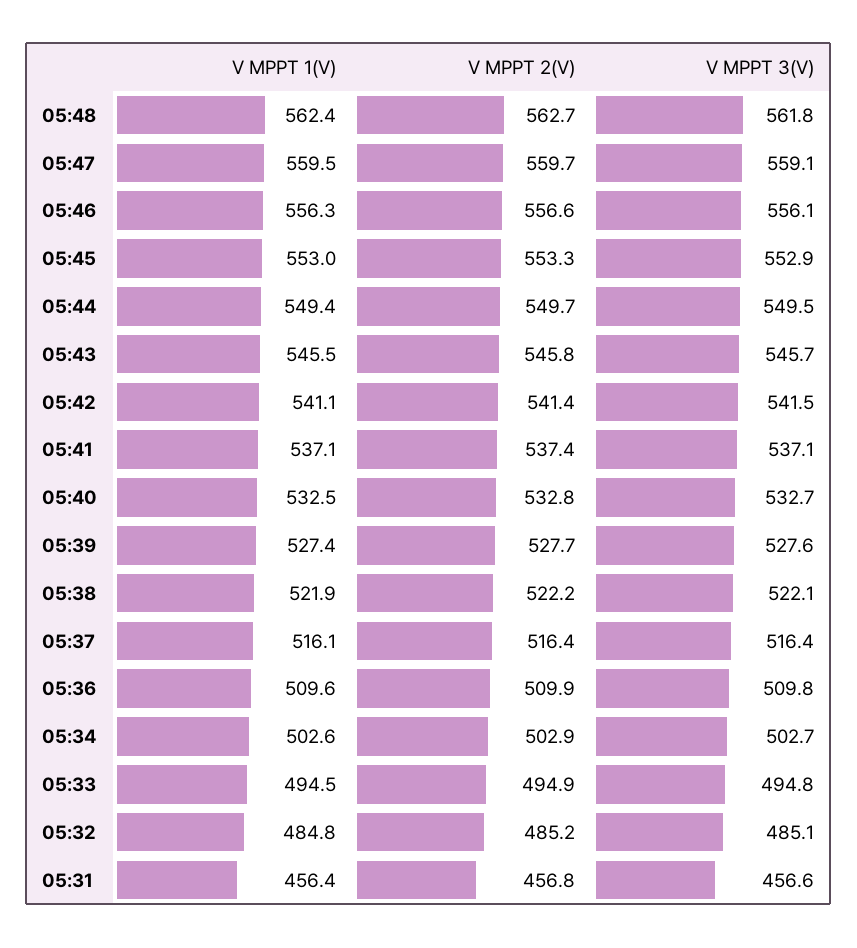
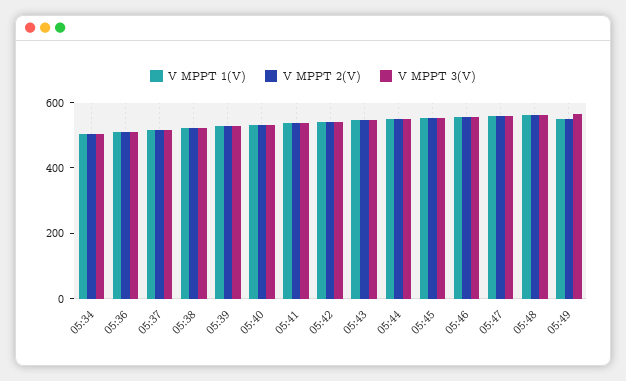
V MPPT 1(V), 05:33: 494.5 -> none
V MPPT 2(V), 05:33: 494.9 -> none
V MPPT 3(V), 05:33: 494.8 -> none
V MPPT 1(V), 05:32: 484.8 -> none
V MPPT 2(V), 05:32: 485.2 -> none
V MPPT 3(V), 05:32: 485.1 -> none
V MPPT 1(V), 05:31: 456.4 -> none
V MPPT 2(V), 05:31: 456.8 -> none
V MPPT 3(V), 05:31: 456.6 -> none
V MPPT 1(V), 05:49: none -> 550
V MPPT 2(V), 05:49: none -> 550
V MPPT 3(V), 05:49: none -> 550

